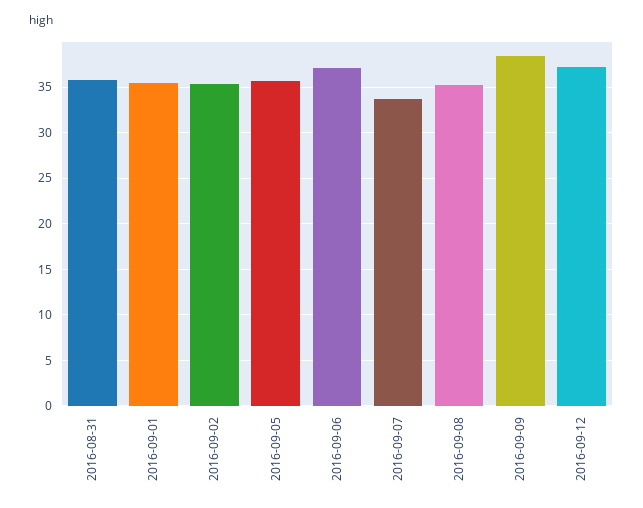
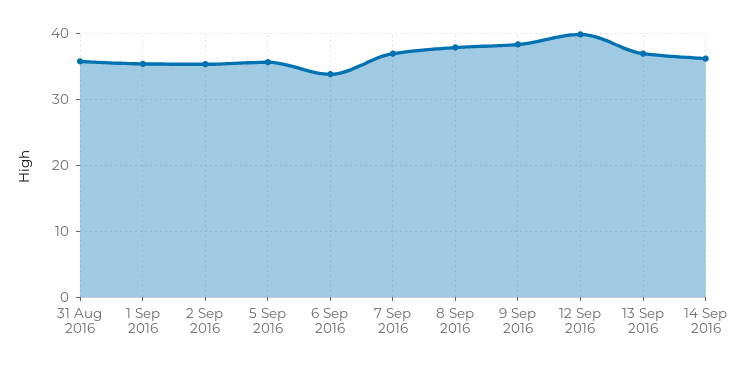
2016-09-06: 37 -> 34
2016-09-07: 34 -> 37
2016-09-08: 35 -> 38
2016-09-12: 37 -> 40
13 Sep 2016: none -> 37
14 Sep 2016: none -> 36

